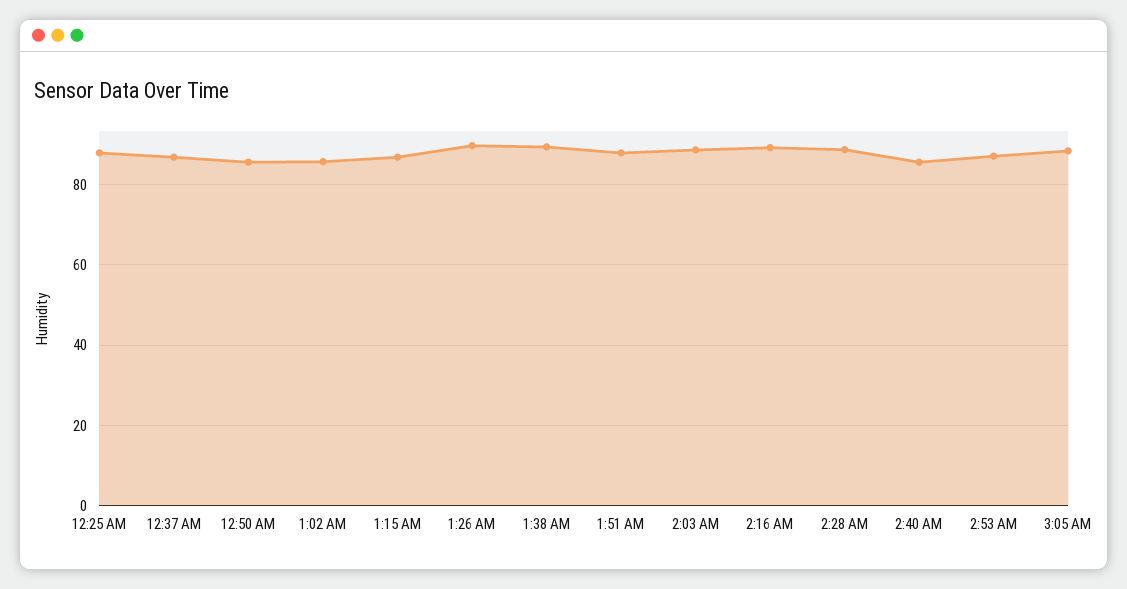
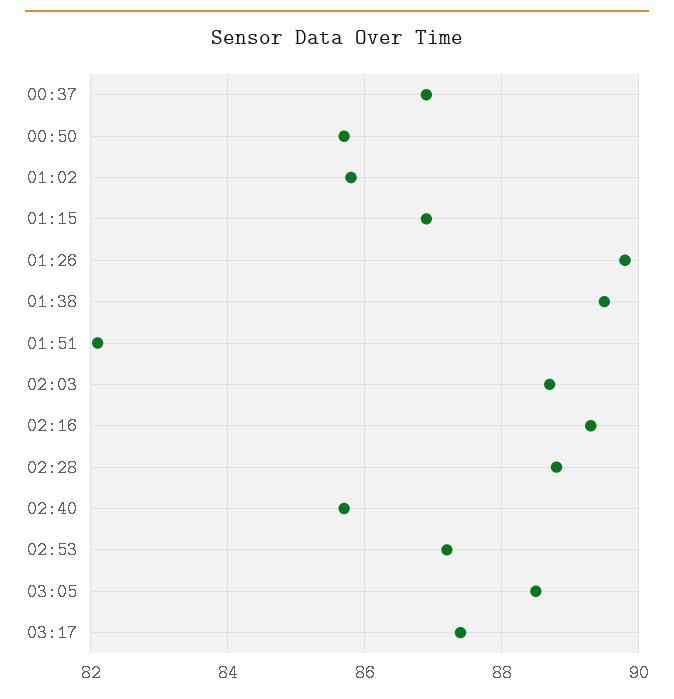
12:25 AM: 88 -> none
1:51 AM: 88 -> 82
03:17: none -> 87.5

